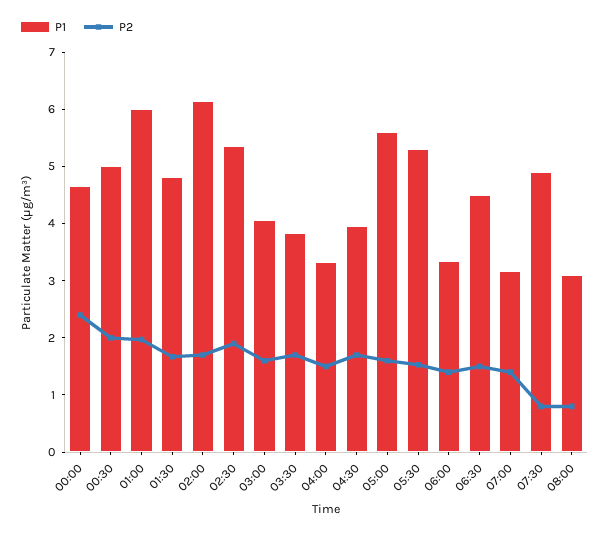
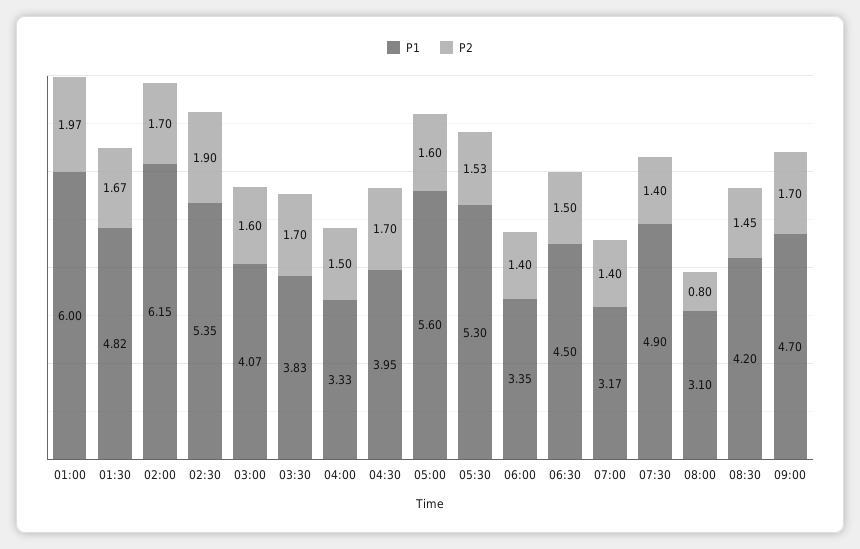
P1, 00:00: 4.6 -> none
P2, 00:00: 2.4 -> none
P1, 00:30: 5 -> none
P2, 00:30: 2 -> none
P2, 07:30: 0.8 -> 1.4
P1, 08:30: none -> 4.2
P2, 08:30: none -> 1.45
P1, 09:00: none -> 4.7
P2, 09:00: none -> 1.7

